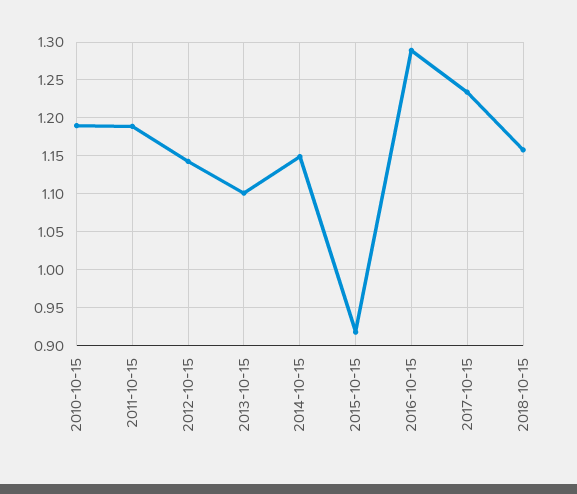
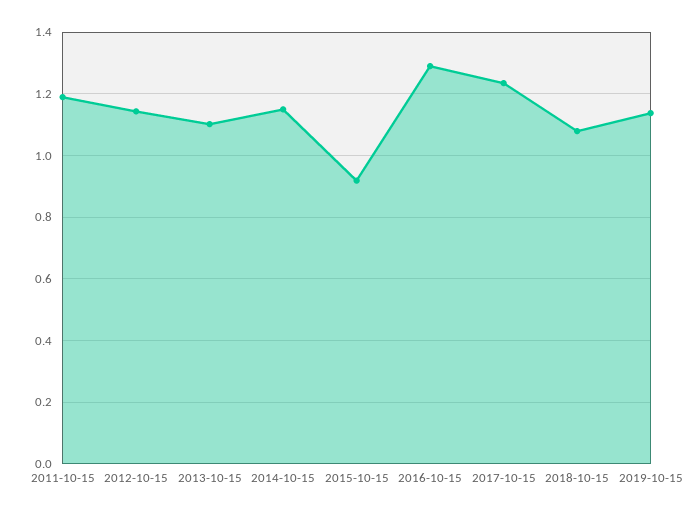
2010-10-15: 1.19 -> none
2018-10-15: 1.16 -> 1.08
2019-10-15: none -> 1.14

